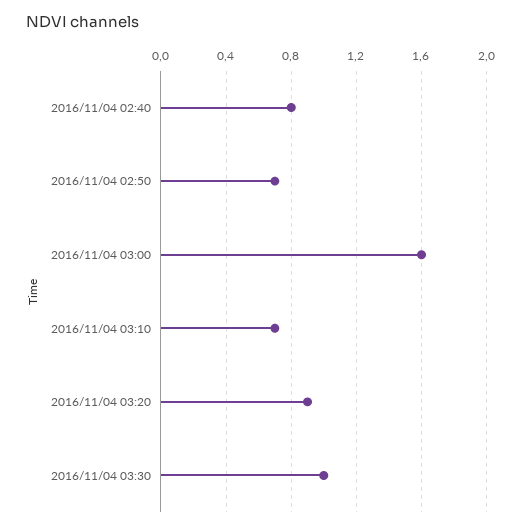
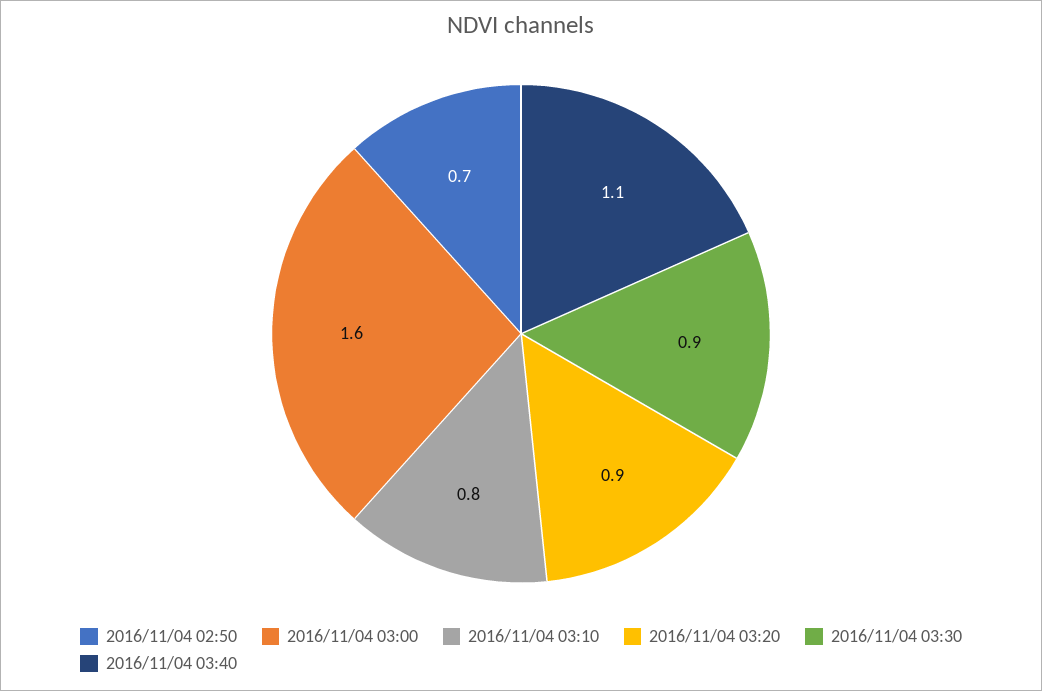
2016/11/04 02:40: 0.8 -> none
2016/11/04 03:10: 0.7 -> 0.8
2016/11/04 03:30: 1 -> 0.9
2016/11/04 03:40: none -> 1.1

